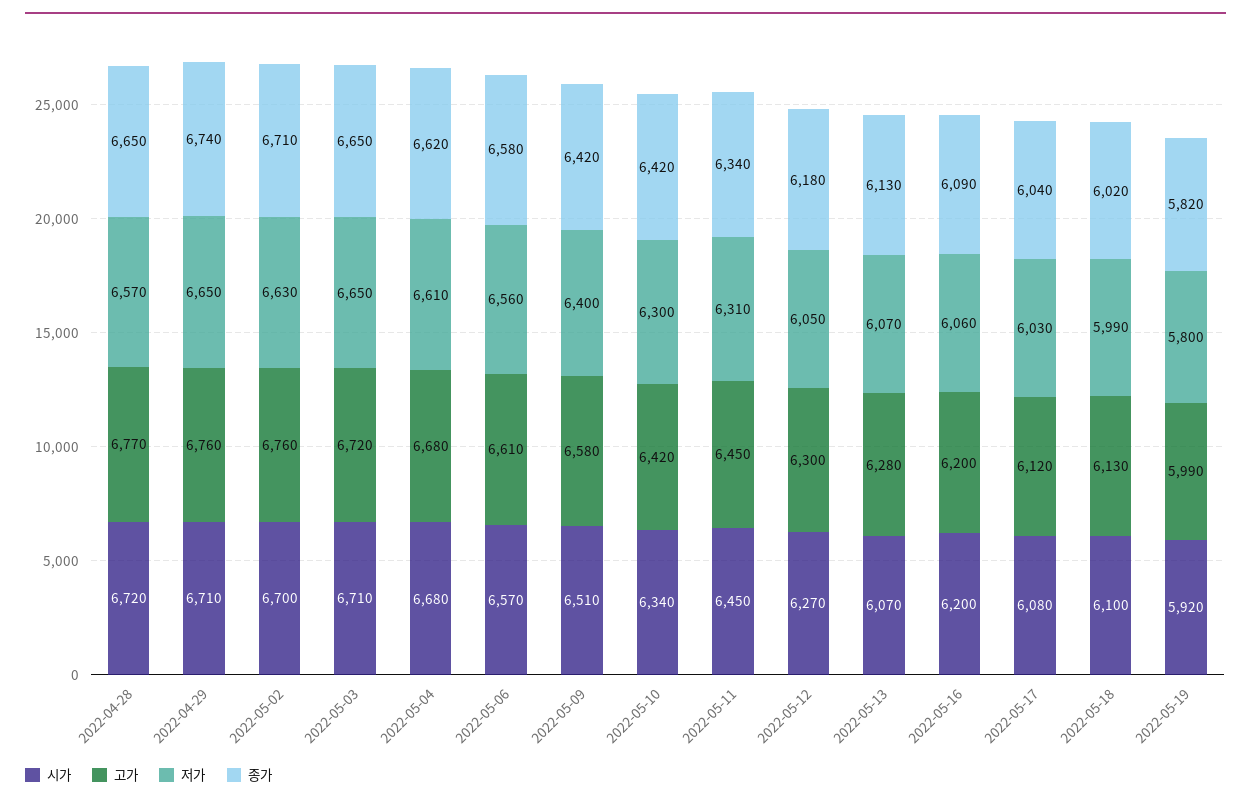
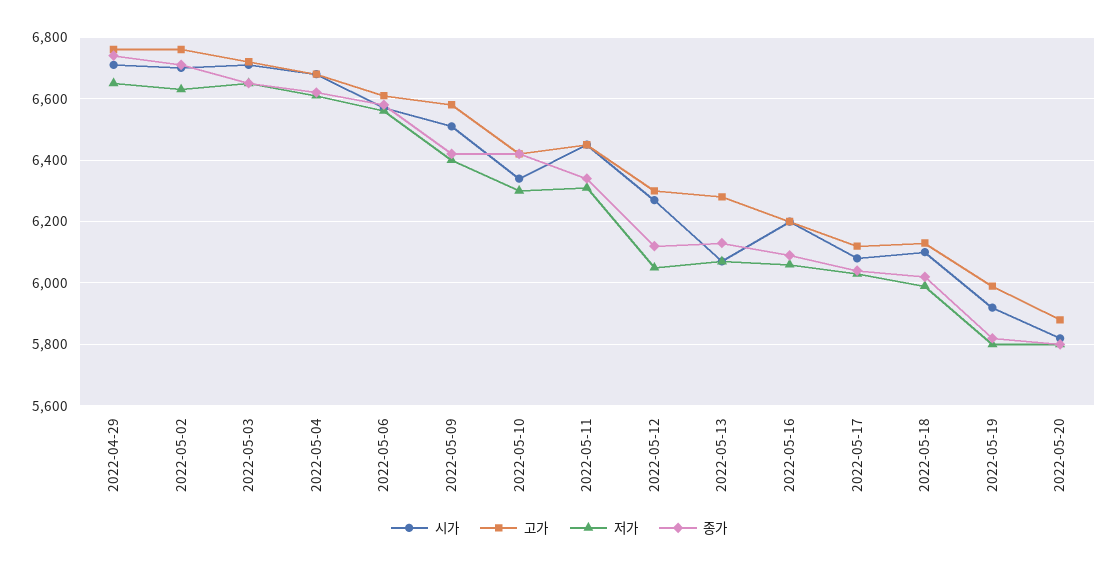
시가, 2022-04-28: 6720 -> none
고가, 2022-04-28: 6770 -> none
저가, 2022-04-28: 6570 -> none
종가, 2022-04-28: 6650 -> none
종가, 2022-05-12: 6180 -> 6120
시가, 2022-05-20: none -> 5820
고가, 2022-05-20: none -> 5880
저가, 2022-05-20: none -> 5800
종가, 2022-05-20: none -> 5800

